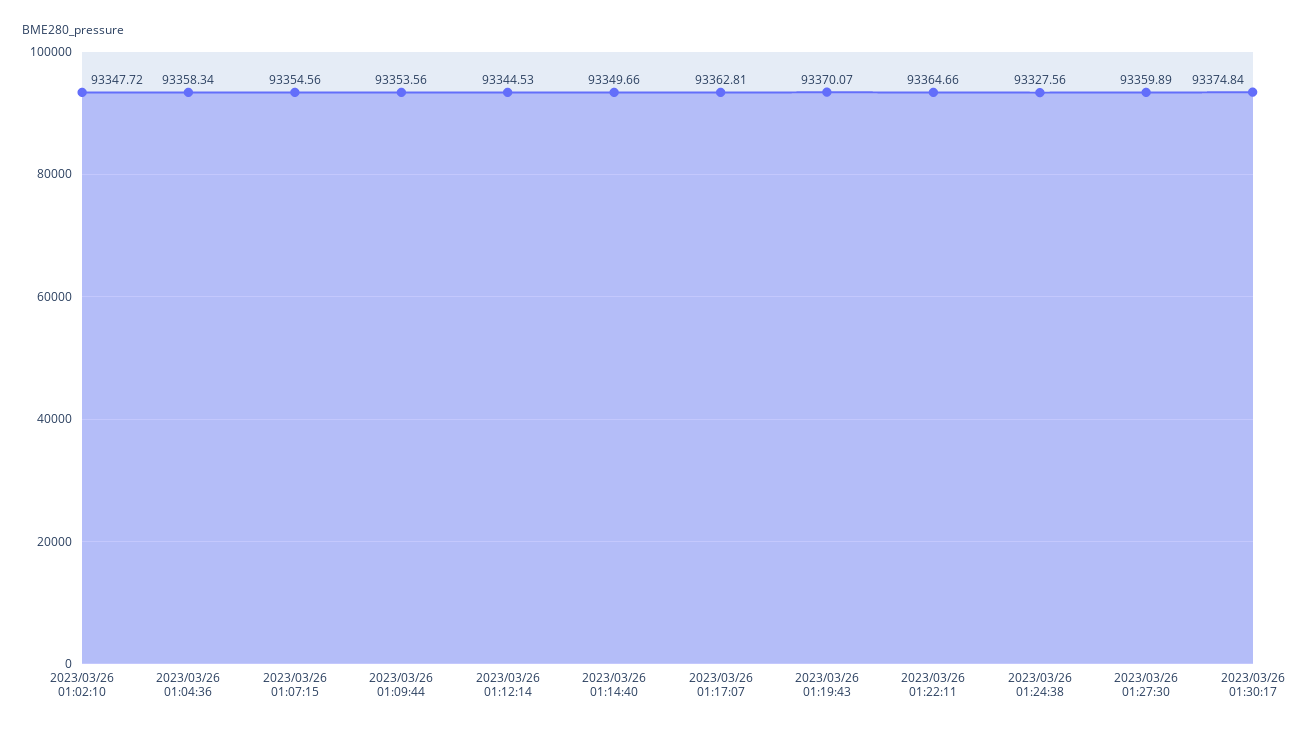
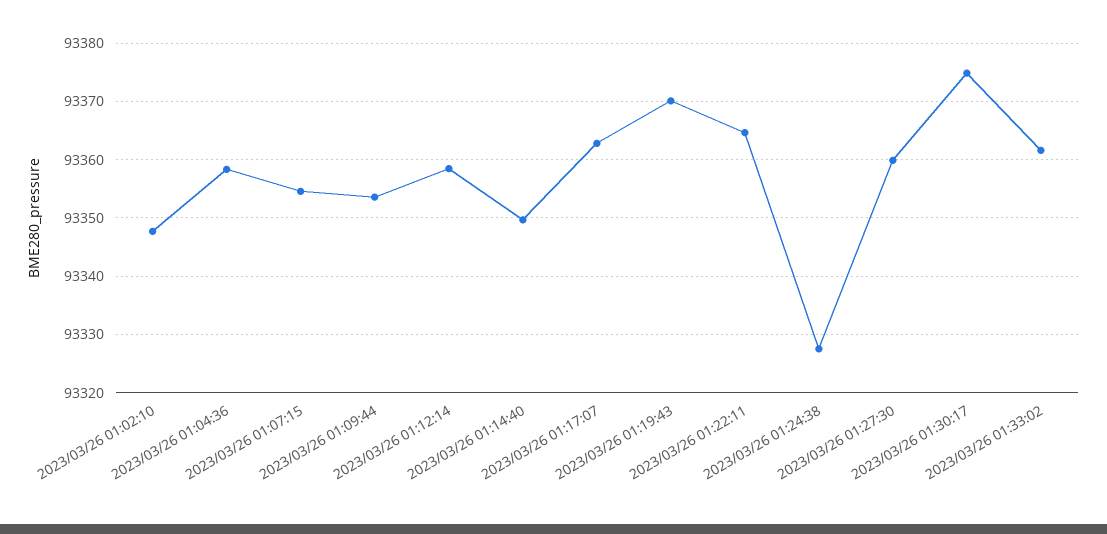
2023/03/26 01:12:14: 93344.53 -> 93358
2023/03/26 01:33:02: none -> 93362

